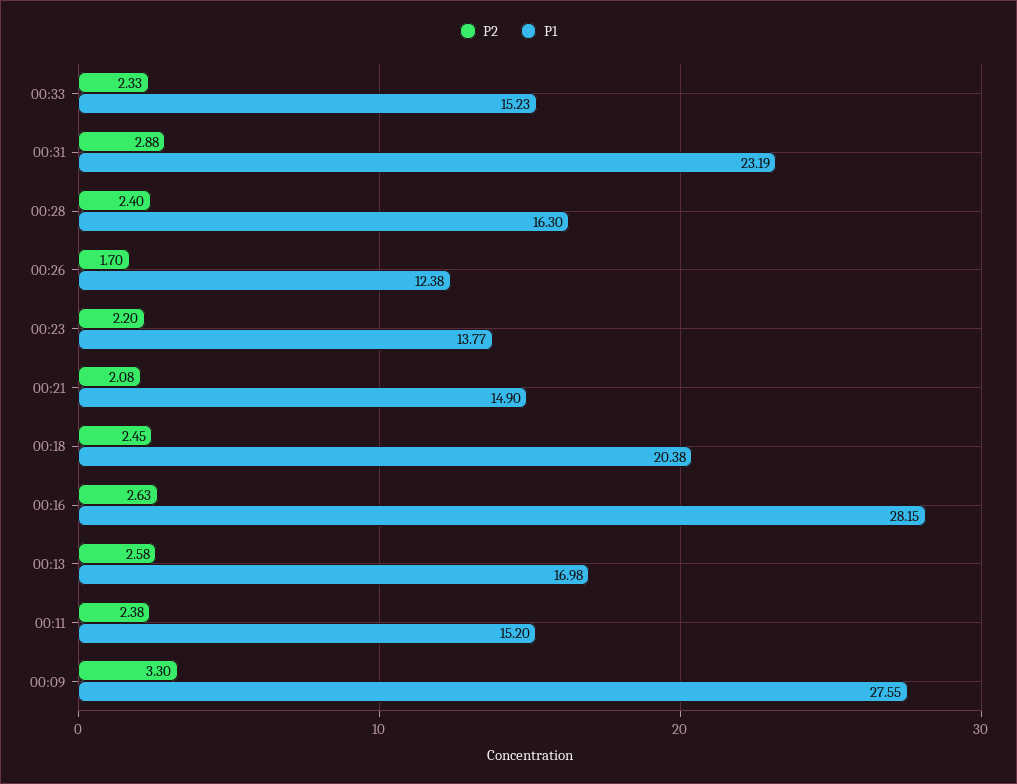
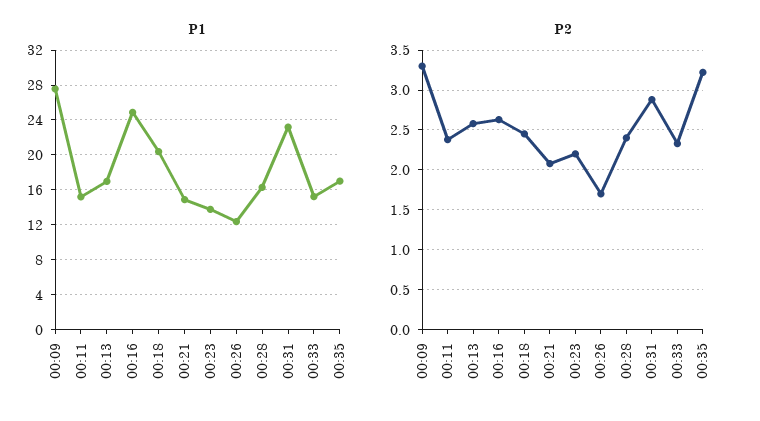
P1, 00:16: 28.15 -> 25
P1, 00:35: none -> 17
P2, 00:35: none -> 3.2

